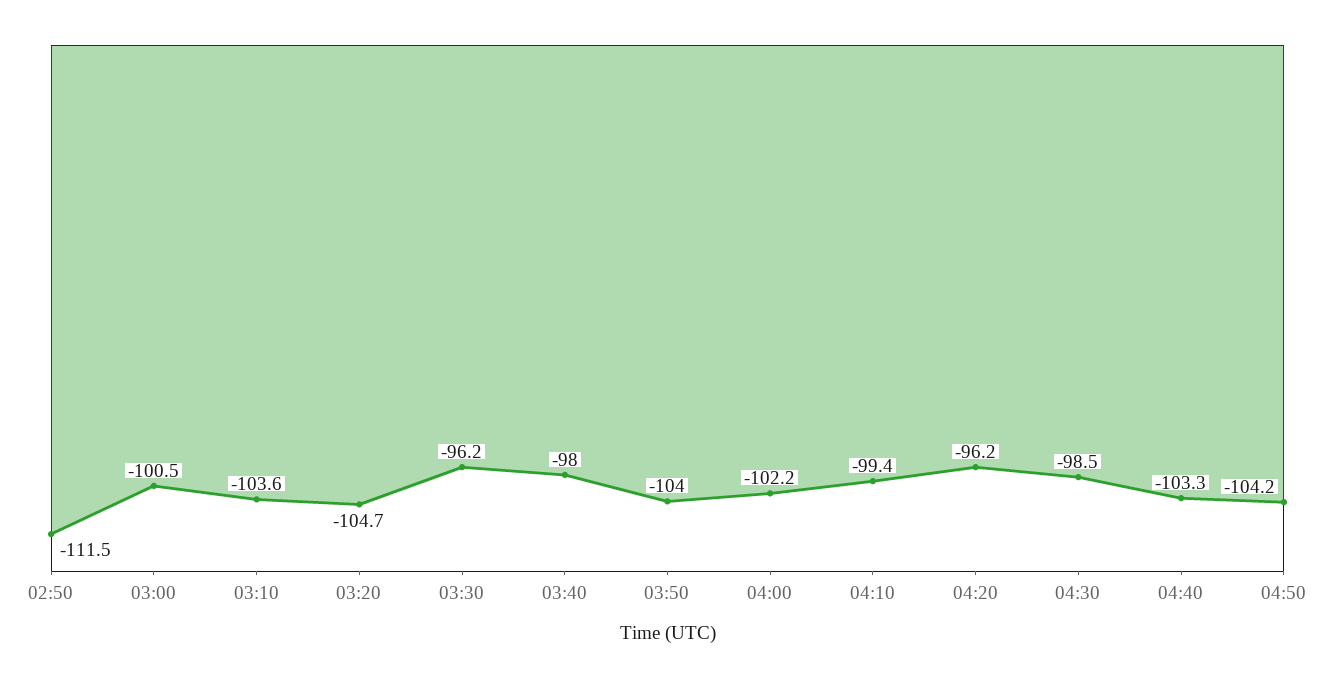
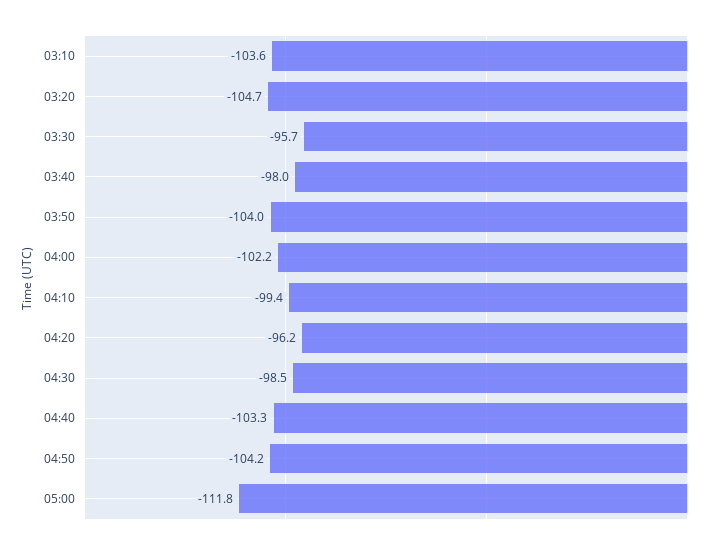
02:50: -111.5 -> none
03:00: -100.5 -> none
03:30: -96.2 -> -95.7
05:00: none -> -111.8

